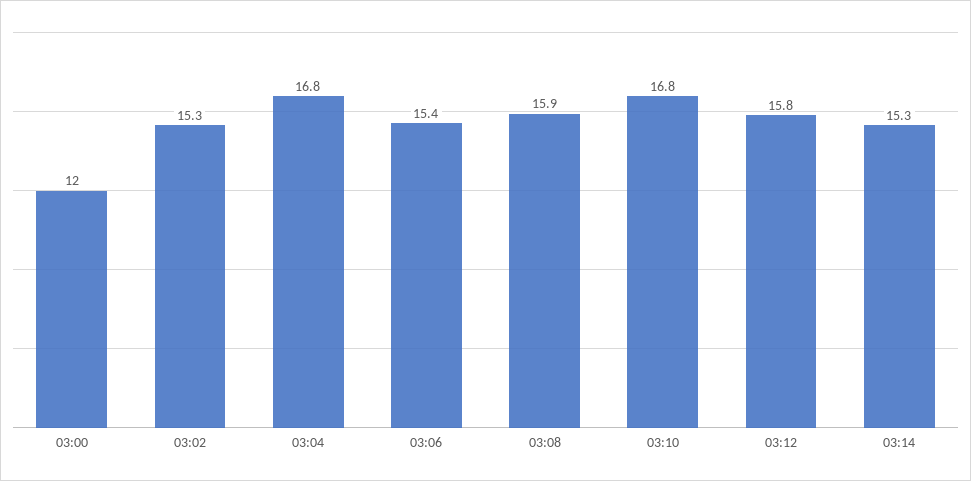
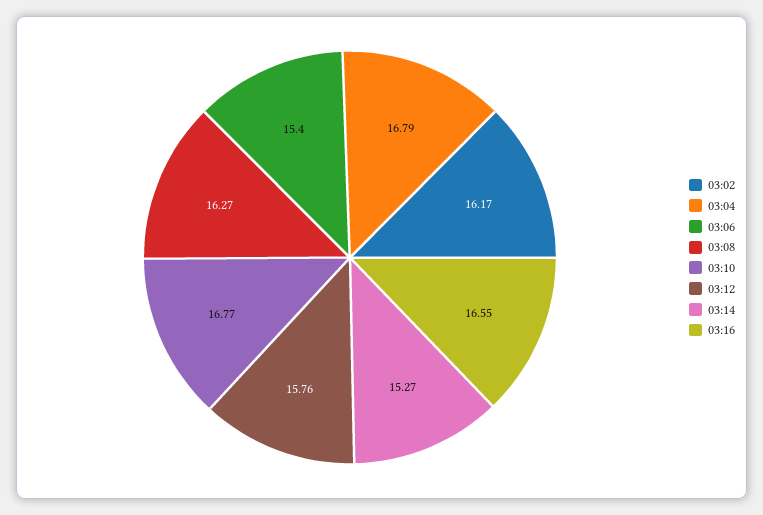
03:00: 12 -> none
03:02: 15.3 -> 16.17
03:08: 15.9 -> 16.27
03:16: none -> 16.55

